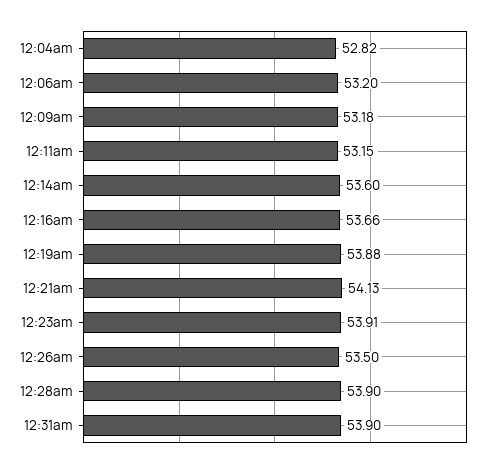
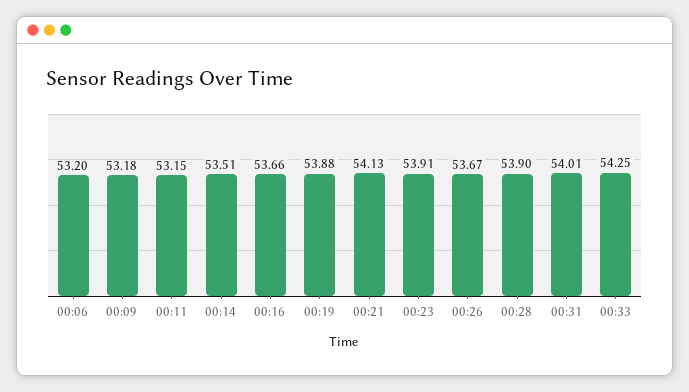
12:04am: 52.82 -> none
12:14am: 53.6 -> 53.51
12:26am: 53.5 -> 53.67
12:31am: 53.9 -> 54.01
00:33: none -> 54.25

